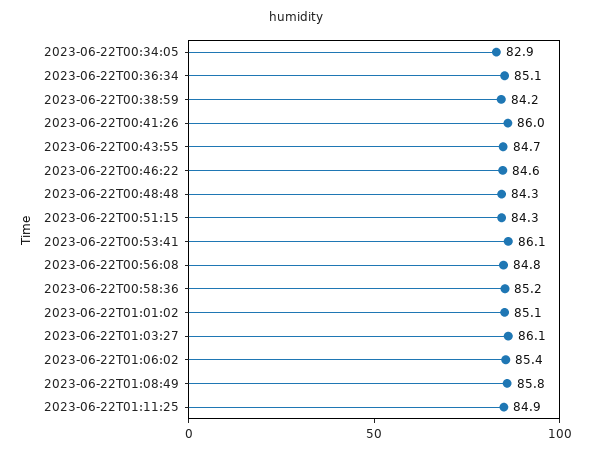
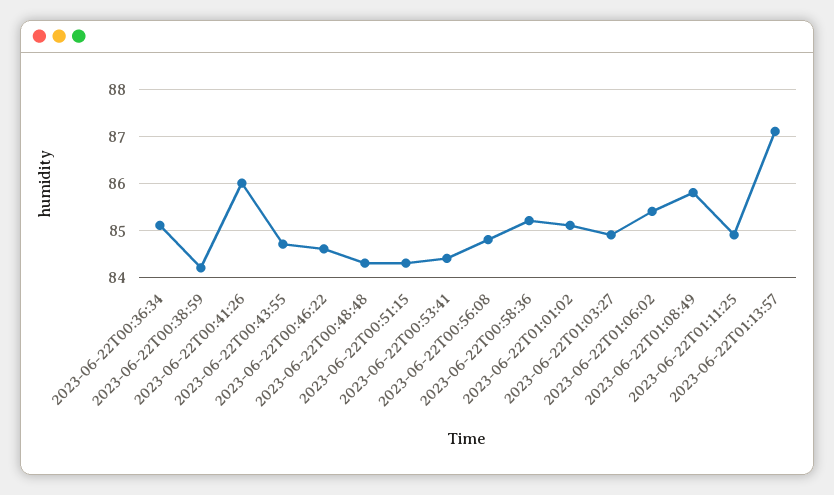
2023-06-22T00:34:05: 82.9 -> none
2023-06-22T00:53:41: 86.1 -> 84.5
2023-06-22T01:03:27: 86.1 -> 85
2023-06-22T01:13:57: none -> 87

